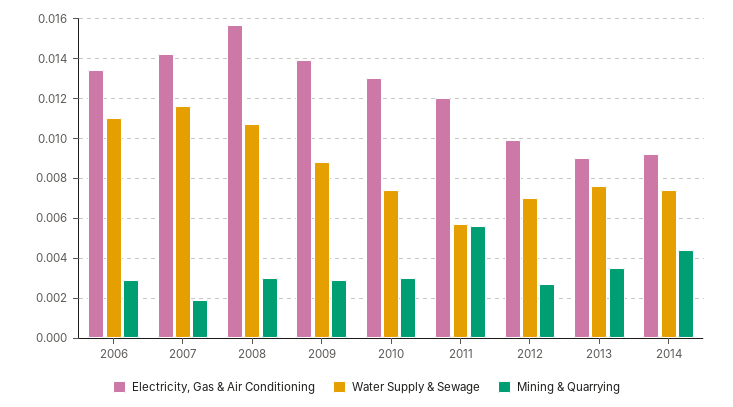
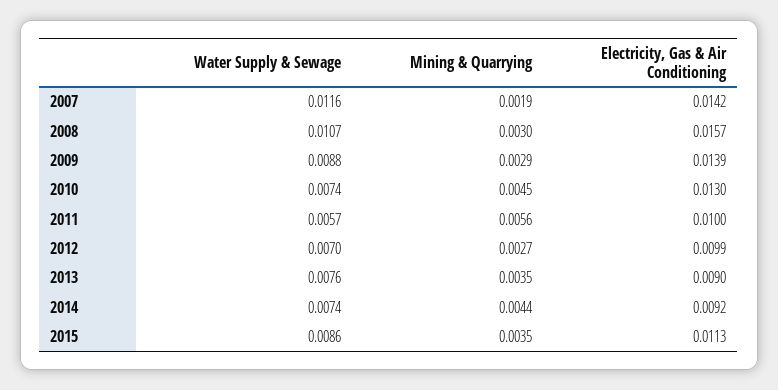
Electricity, Gas & Air Conditioning, 2006: 0.0135 -> none
Water Supply & Sewage, 2006: 0.011 -> none
Mining & Quarrying, 2006: 0.003 -> none
Mining & Quarrying, 2010: 0.003 -> 0.0045
Electricity, Gas & Air Conditioning, 2011: 0.012 -> 0.01
Water Supply & Sewage, 2015: none -> 0.0086
Mining & Quarrying, 2015: none -> 0.0035
Electricity, Gas & Air Conditioning, 2015: none -> 0.0113

